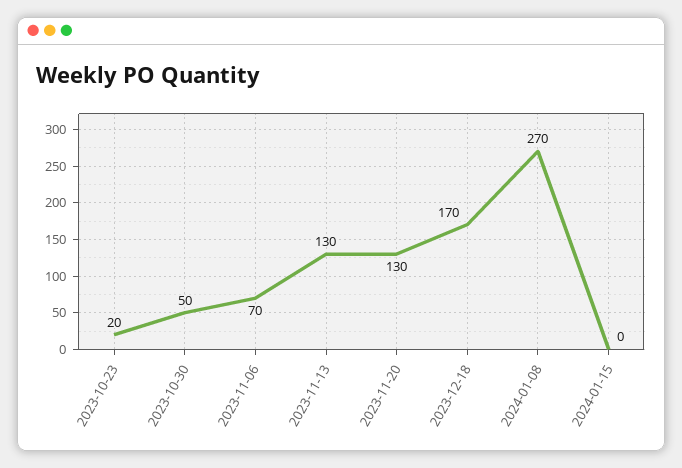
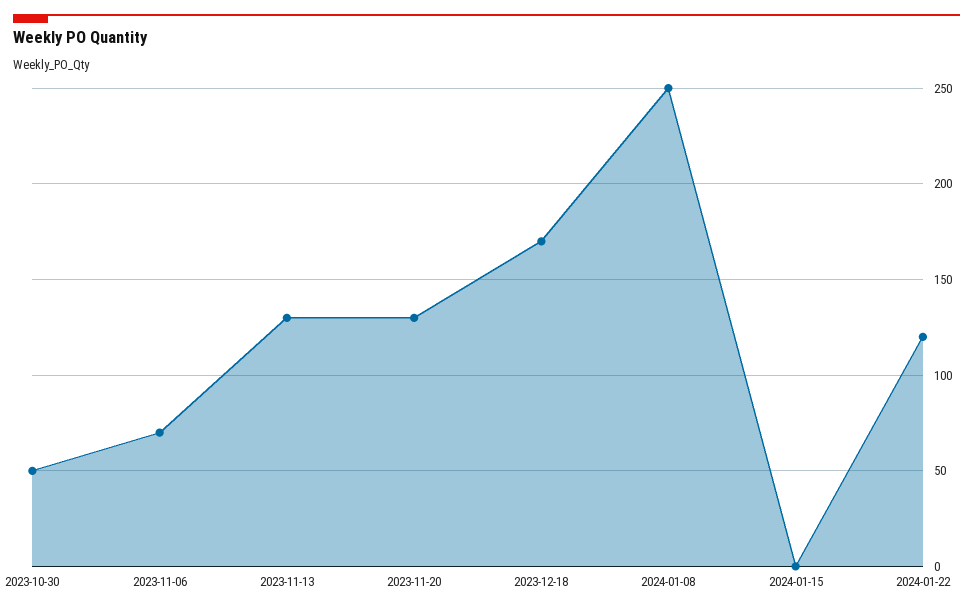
2023-10-23: 20 -> none
2024-01-08: 270 -> 250
2024-01-22: none -> 120

